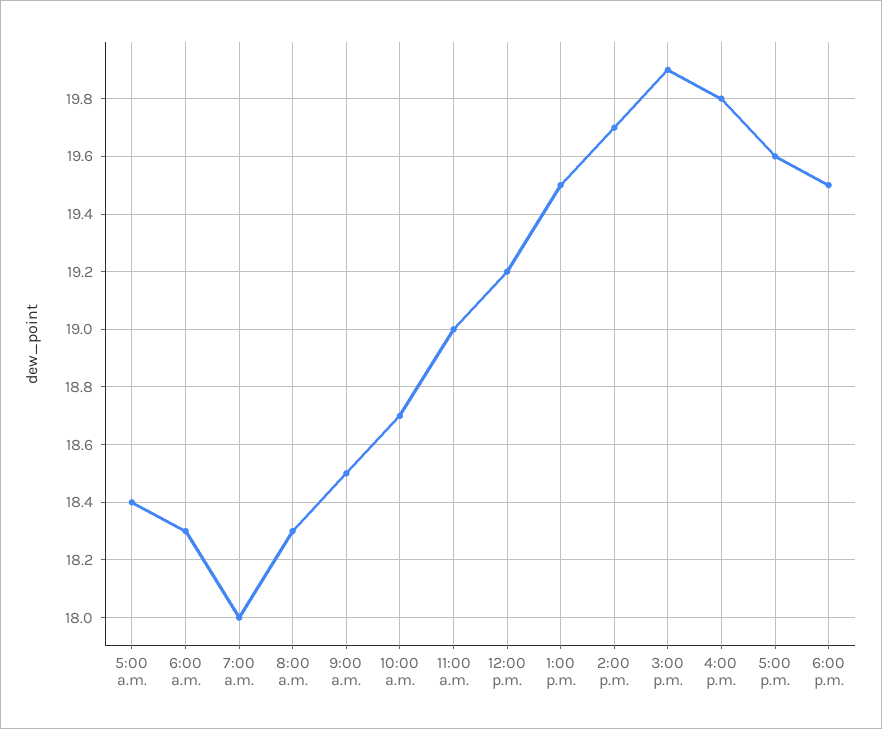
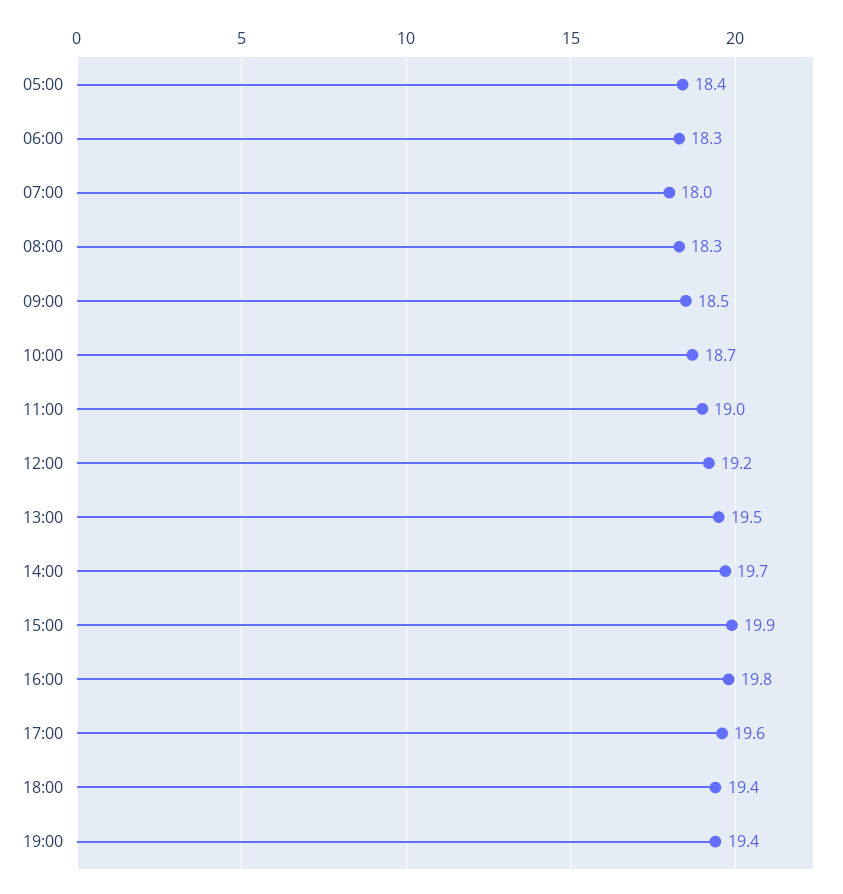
6:00 p.m.: 19.5 -> 19.4
19:00: none -> 19.4

